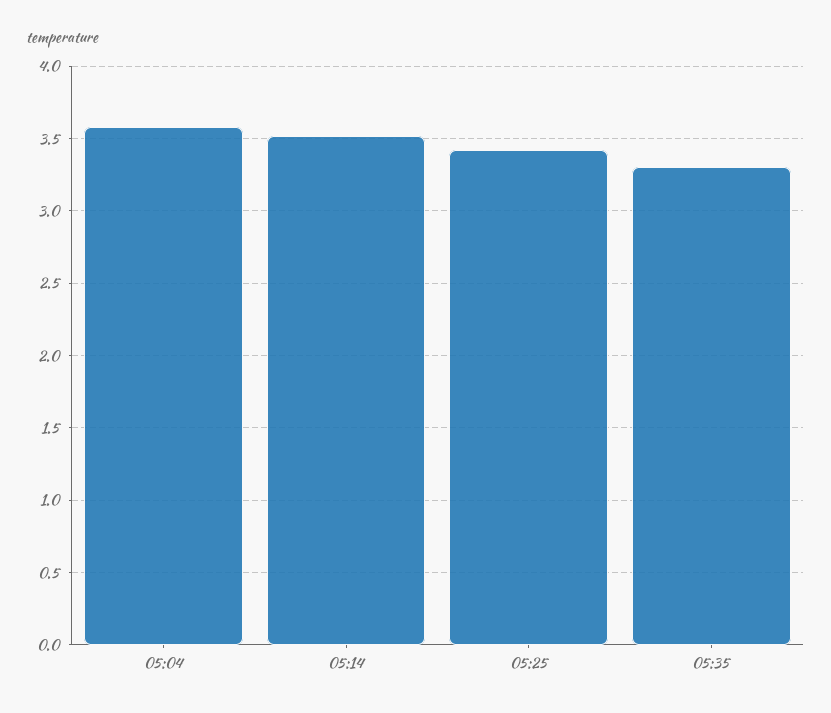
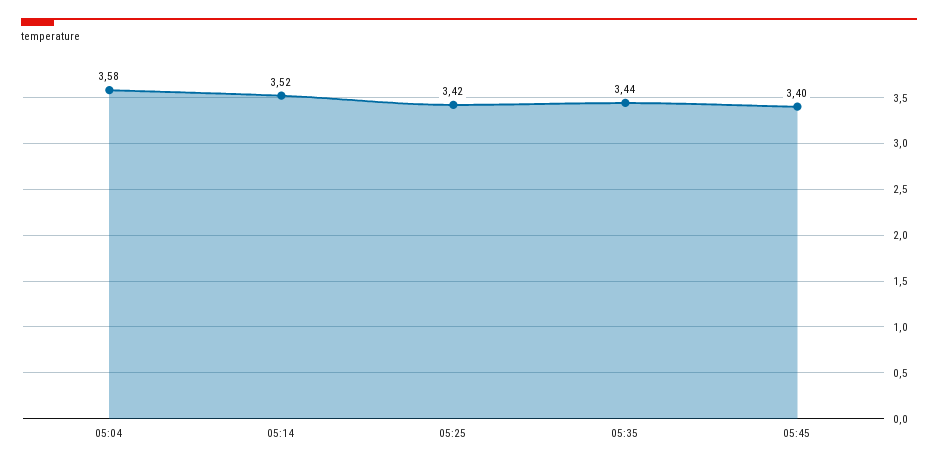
05:35: 3.3 -> 3.44
05:45: none -> 3.4

